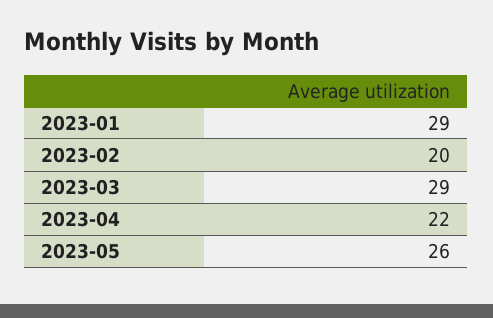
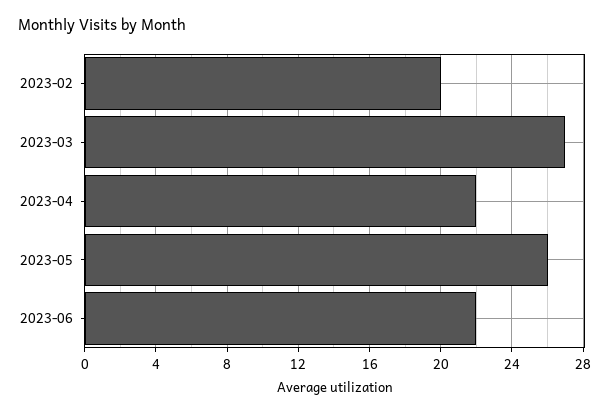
2023-01: 29 -> none
2023-03: 29 -> 27
2023-06: none -> 22

